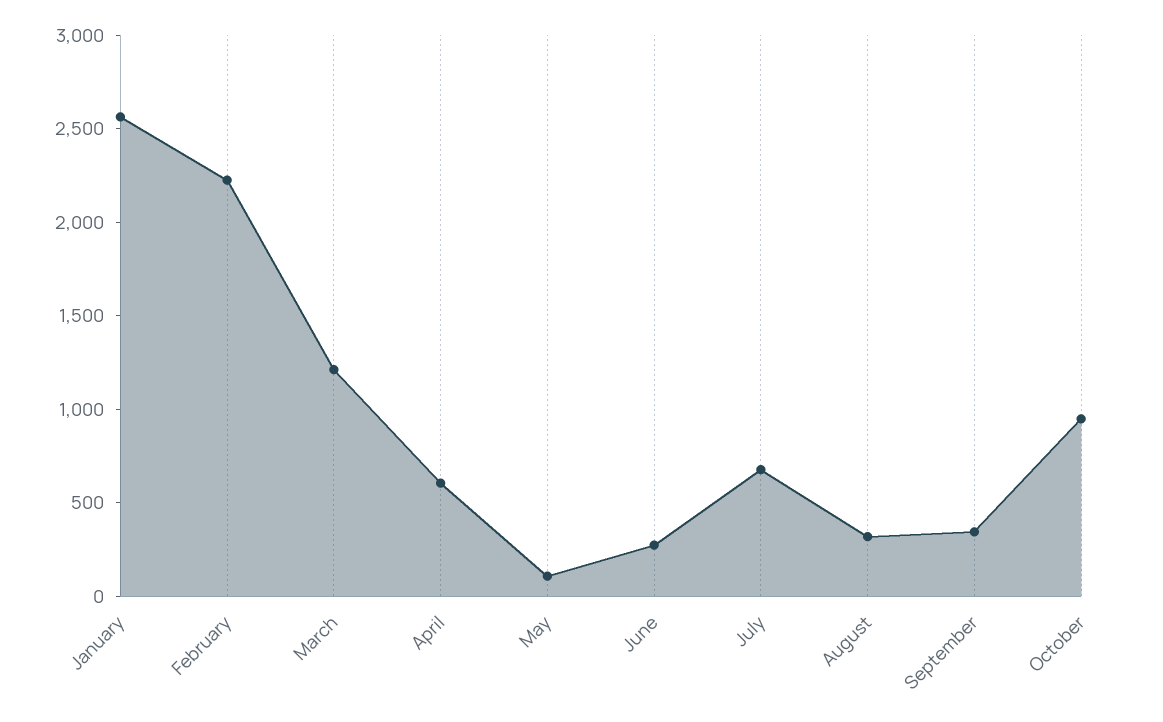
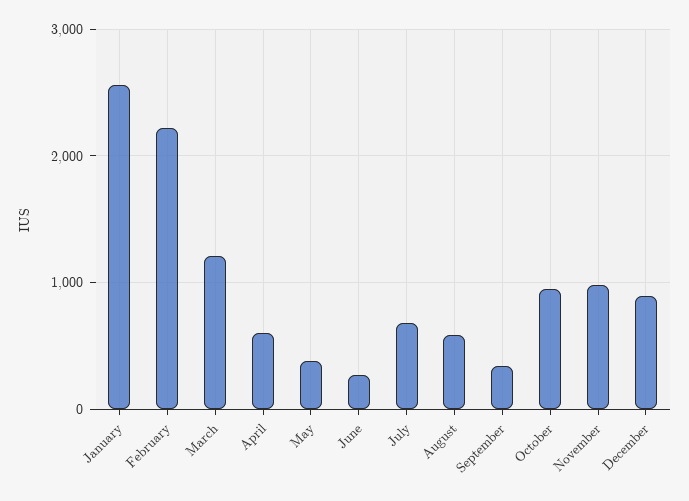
May: 100 -> 400
August: 300 -> 600
November: none -> 1000
December: none -> 900

